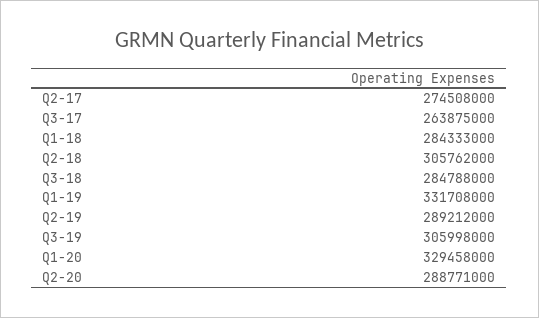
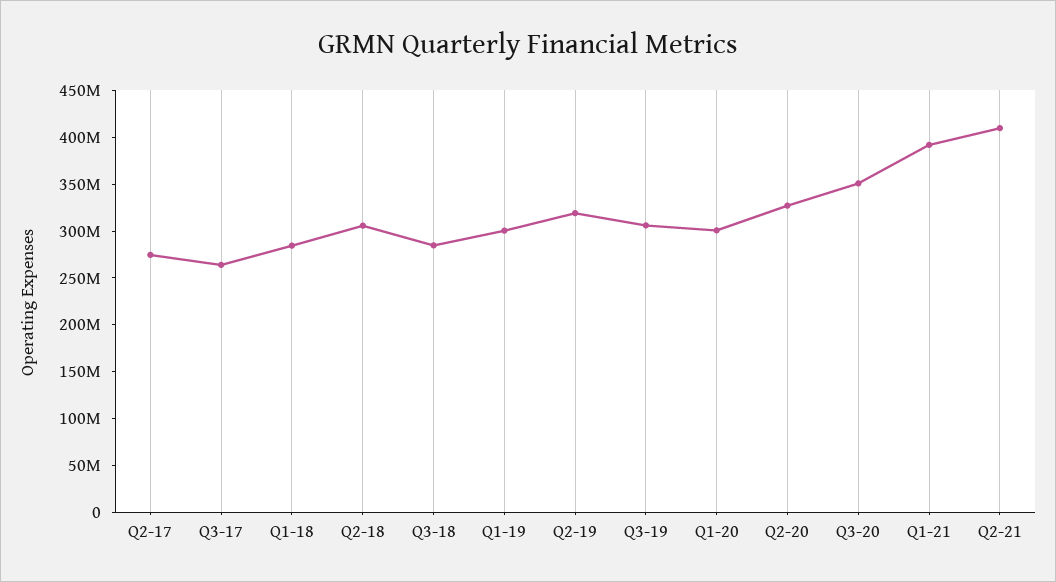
Q1-19: 331708000 -> 300000000
Q2-19: 289212000 -> 320000000
Q1-20: 329458000 -> 300000000
Q2-20: 288771000 -> 330000000
Q3-20: none -> 350000000
Q1-21: none -> 390000000
Q2-21: none -> 410000000

